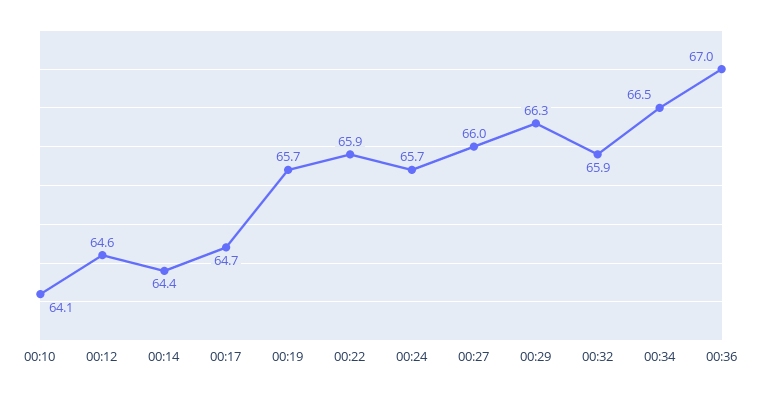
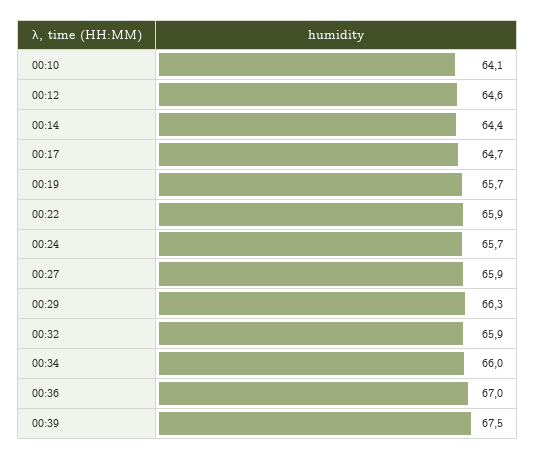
00:27: 66 -> 65.9
00:34: 66.5 -> 66
00:39: none -> 67.5

